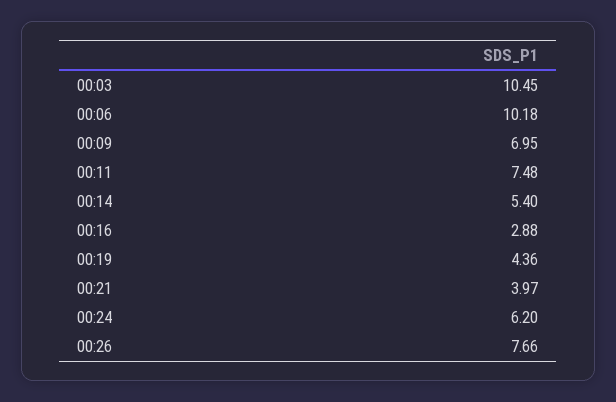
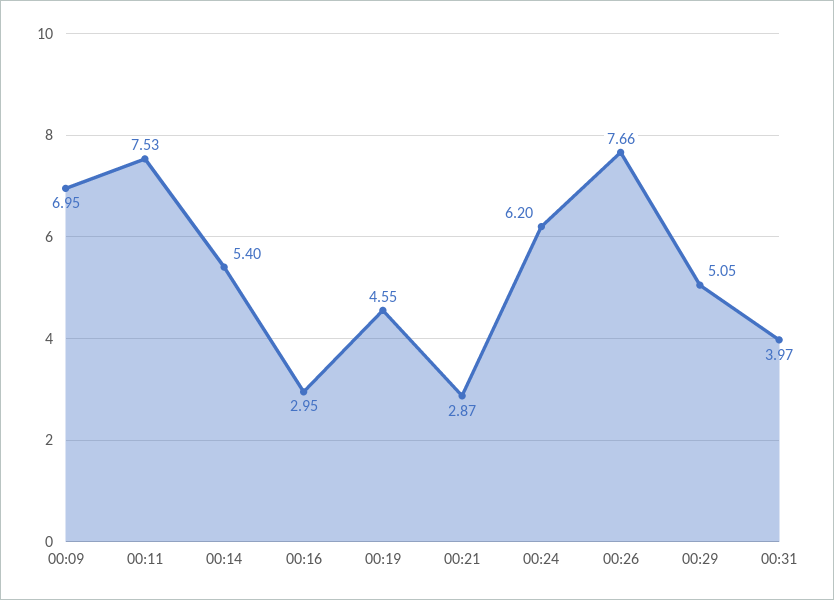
00:03: 10.45 -> none
00:06: 10.18 -> none
00:11: 7.48 -> 7.53
00:16: 2.88 -> 2.95
00:19: 4.36 -> 4.55
00:21: 3.97 -> 2.87
00:29: none -> 5.05
00:31: none -> 3.97

